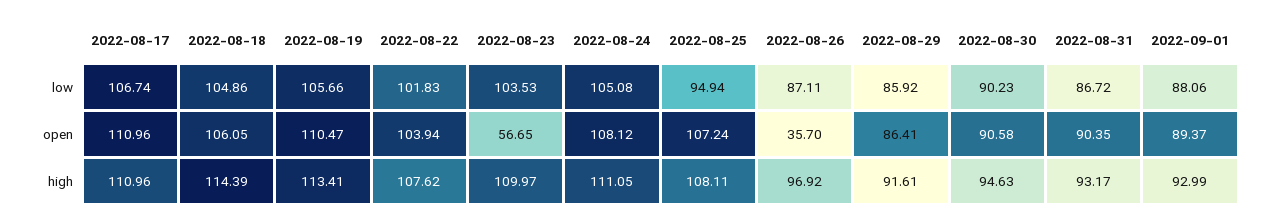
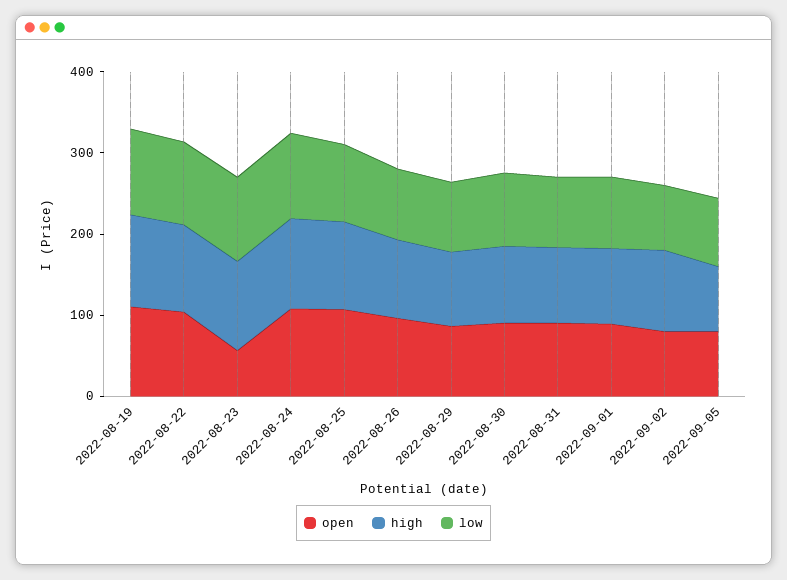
low, 2022-08-17: 106.74 -> none
low, 2022-08-18: 104.86 -> none
open, 2022-08-17: 110.96 -> none
open, 2022-08-18: 106.05 -> none
open, 2022-08-26: 35.7 -> 100
high, 2022-08-17: 110.96 -> none
high, 2022-08-18: 114.39 -> none
open, 2022-09-02: none -> 80
high, 2022-09-02: none -> 100
low, 2022-09-02: none -> 80
open, 2022-09-05: none -> 80
high, 2022-09-05: none -> 80
low, 2022-09-05: none -> 80

